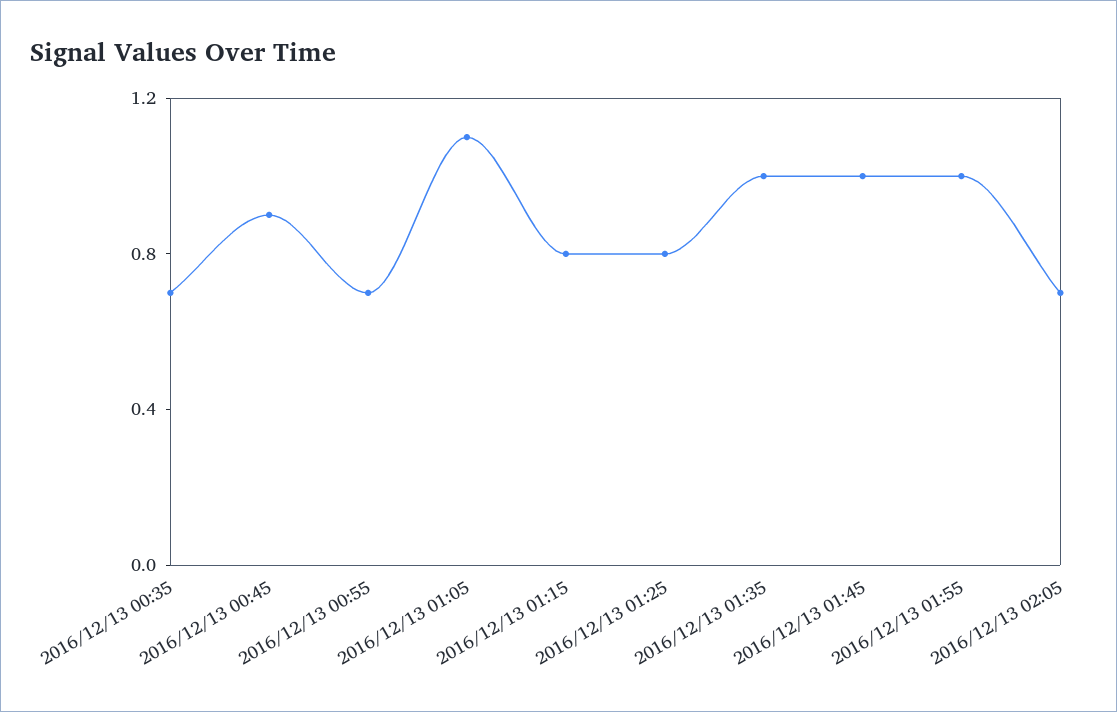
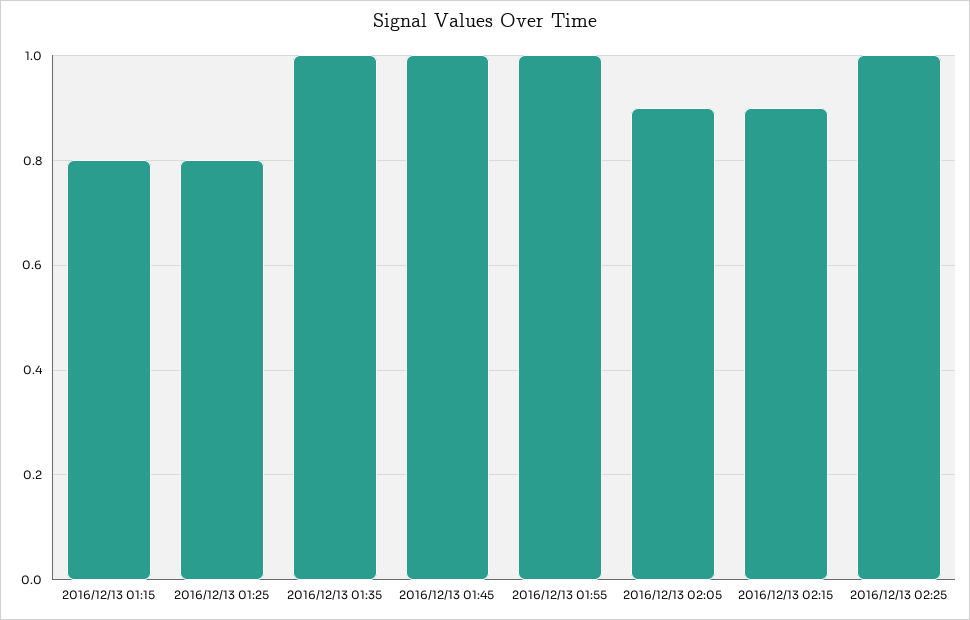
2016/12/13 00:35: 0.7 -> none
2016/12/13 00:45: 0.9 -> none
2016/12/13 00:55: 0.7 -> none
2016/12/13 01:05: 1.1 -> none
2016/12/13 02:05: 0.7 -> 0.9
2016/12/13 02:15: none -> 0.9
2016/12/13 02:25: none -> 1

